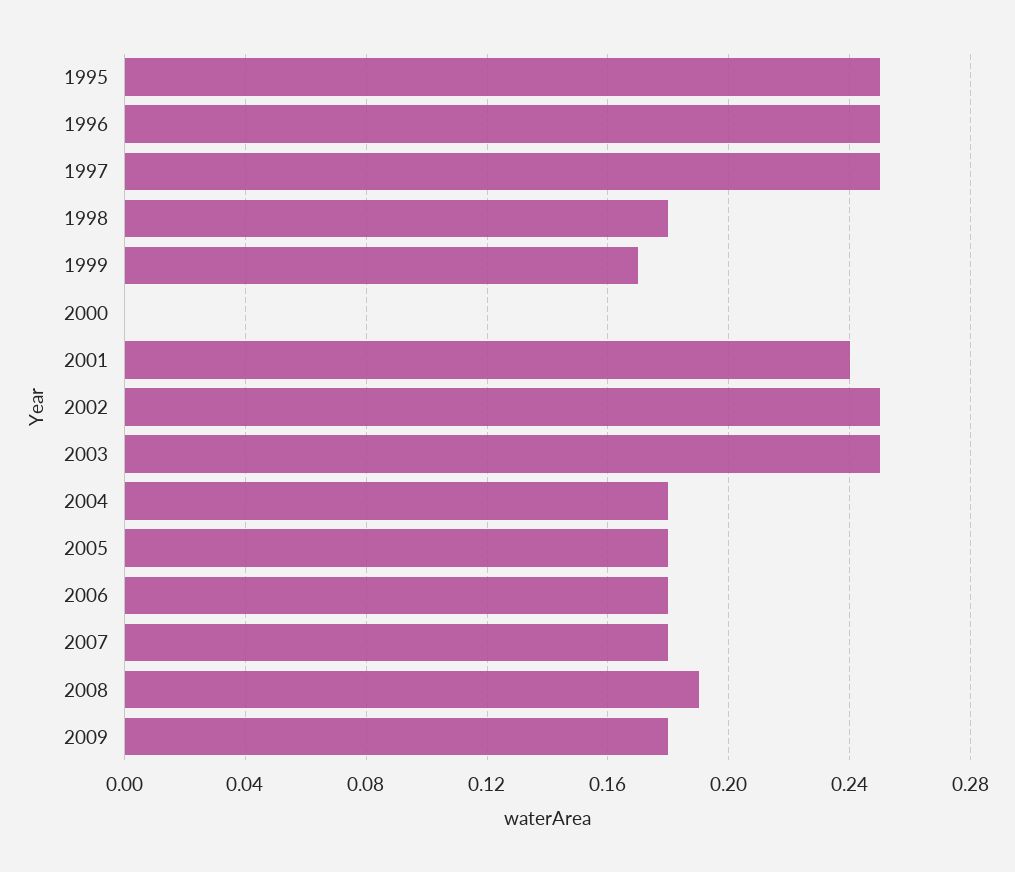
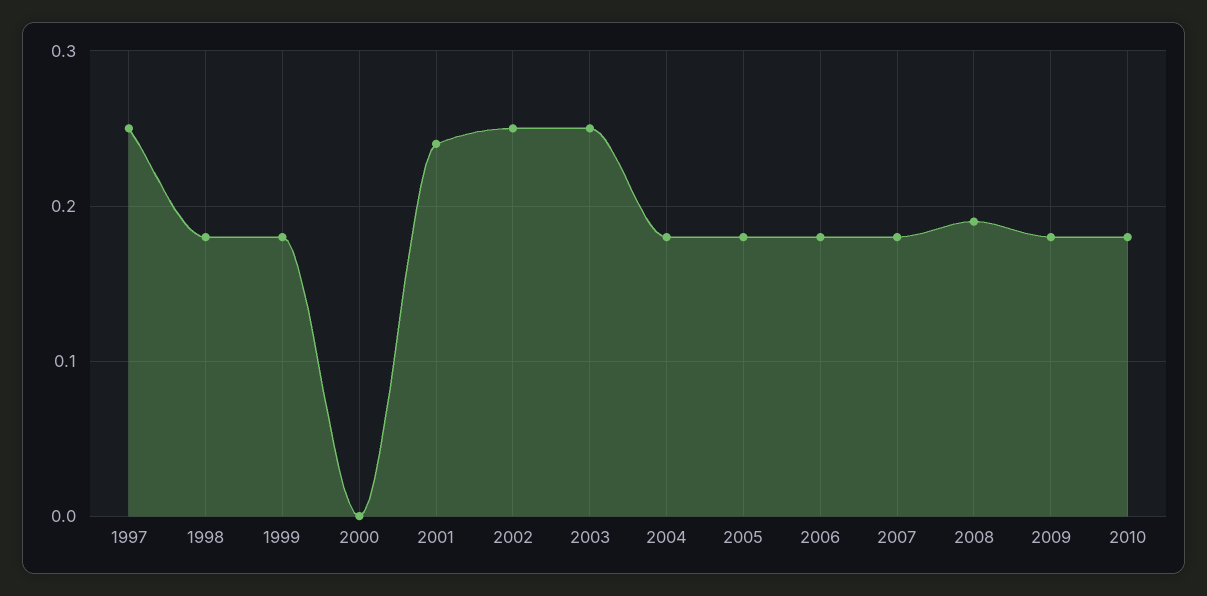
1995: 0.25 -> none
1996: 0.25 -> none
1999: 0.17 -> 0.18
2010: none -> 0.18

